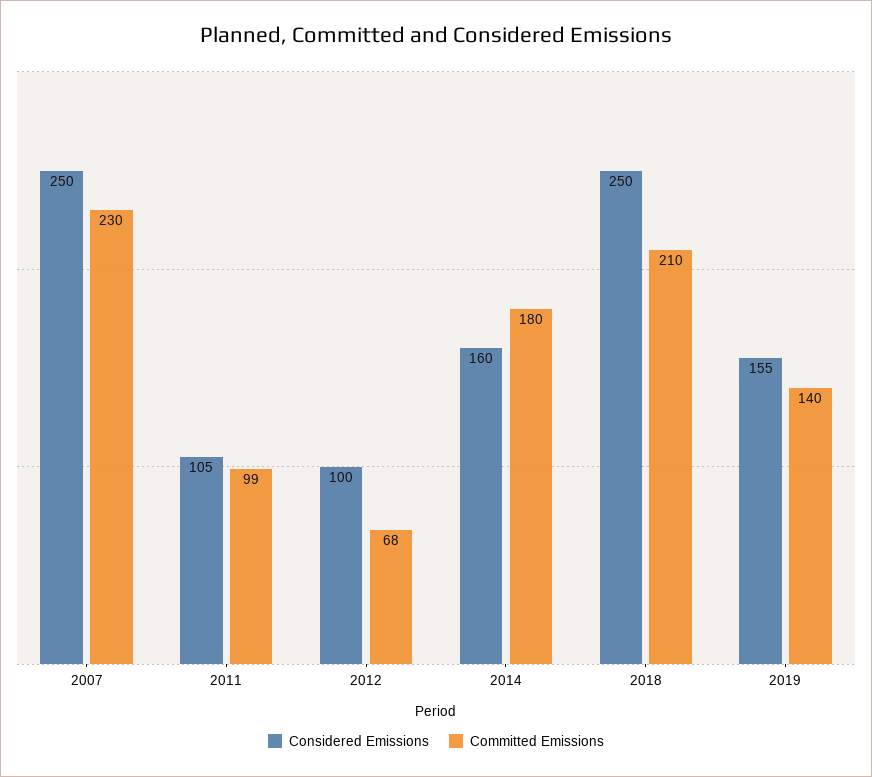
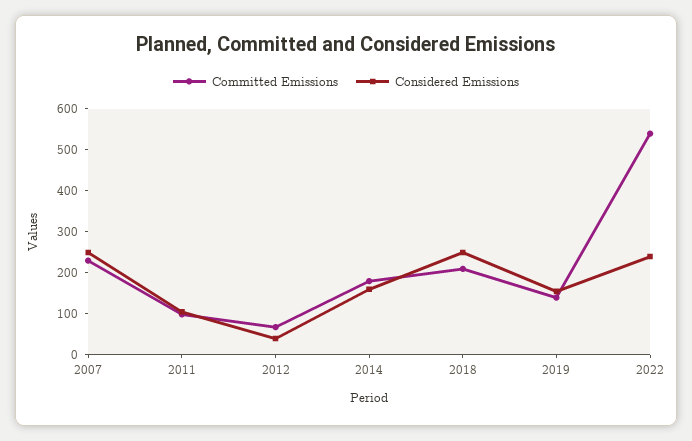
Considered Emissions, 2012: 100 -> 40
Committed Emissions, 2022: none -> 540
Considered Emissions, 2022: none -> 240

